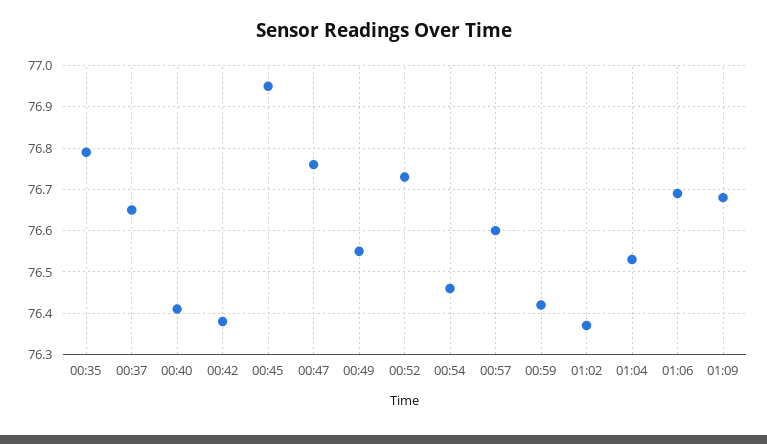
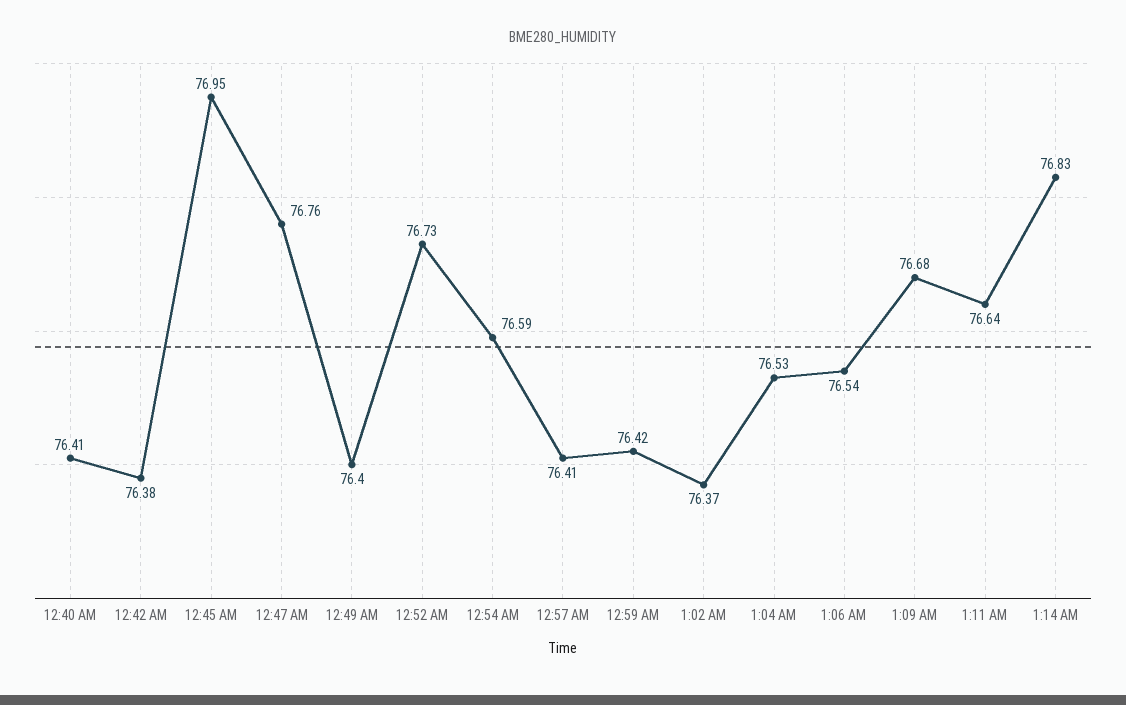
00:35: 76.8 -> none
00:37: 76.65 -> none
00:49: 76.55 -> 76.4
00:54: 76.45 -> 76.59
00:57: 76.6 -> 76.41
01:06: 76.7 -> 76.54
1:11 AM: none -> 76.64
1:14 AM: none -> 76.83

